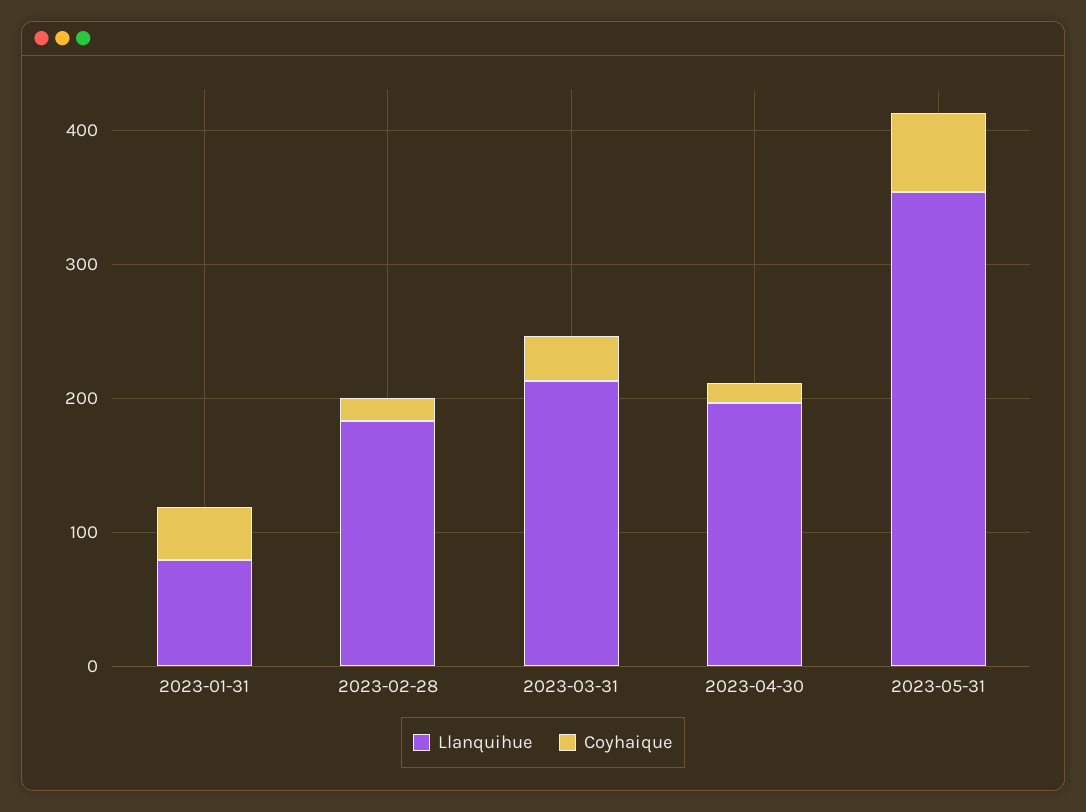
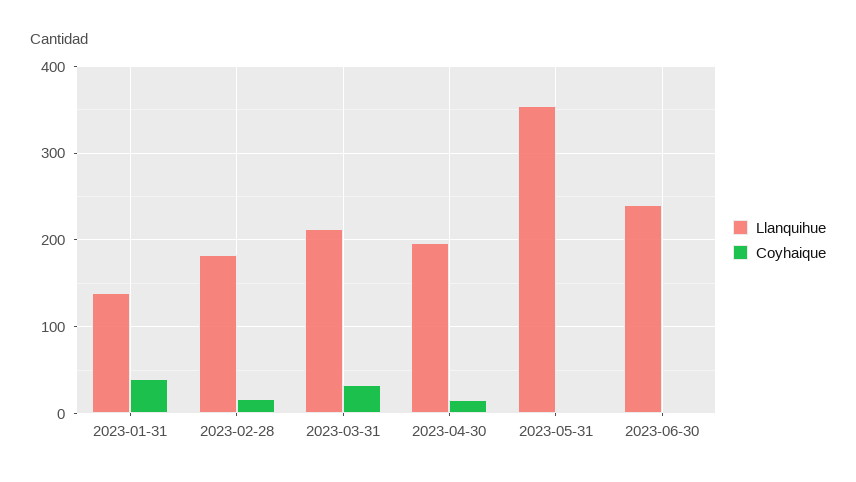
Llanquihue, 2023-01-31: 80 -> 140
Coyhaique, 2023-05-31: 60 -> 0
Llanquihue, 2023-06-30: none -> 240
Coyhaique, 2023-06-30: none -> 0

